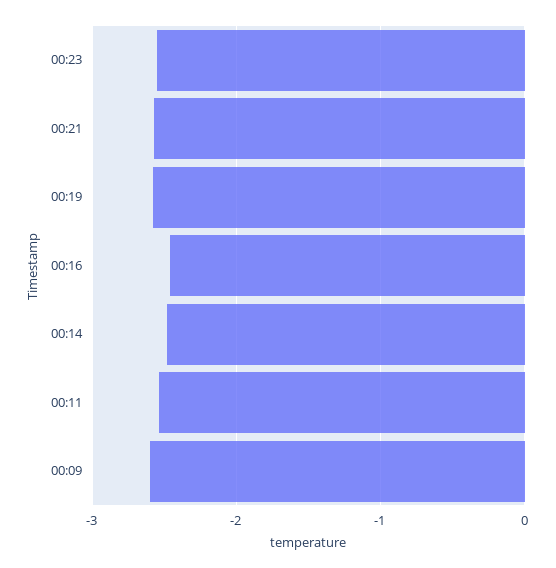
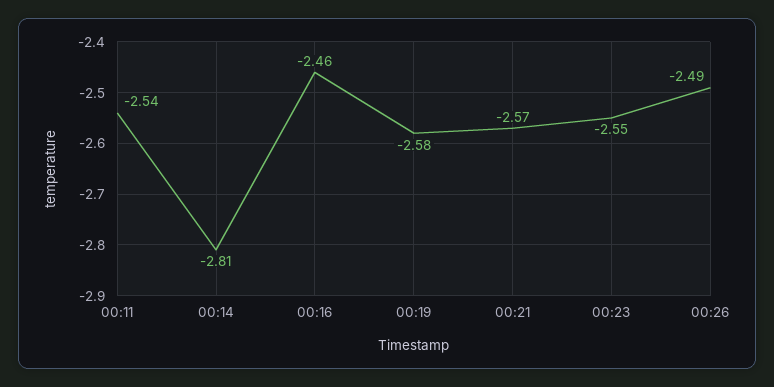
00:14: -2.5 -> -2.81
00:09: -2.6 -> none
00:26: none -> -2.49

